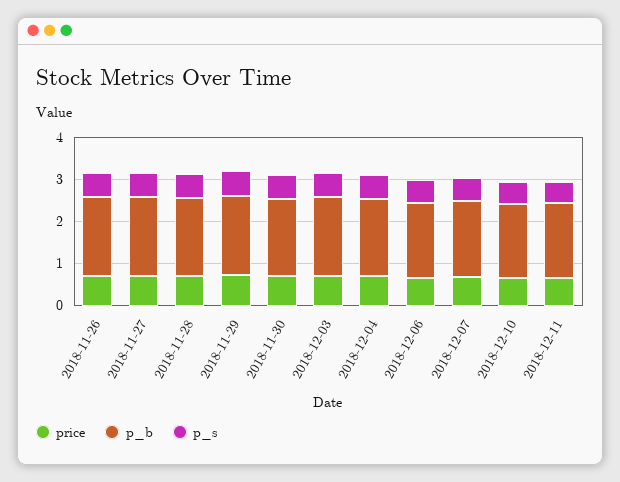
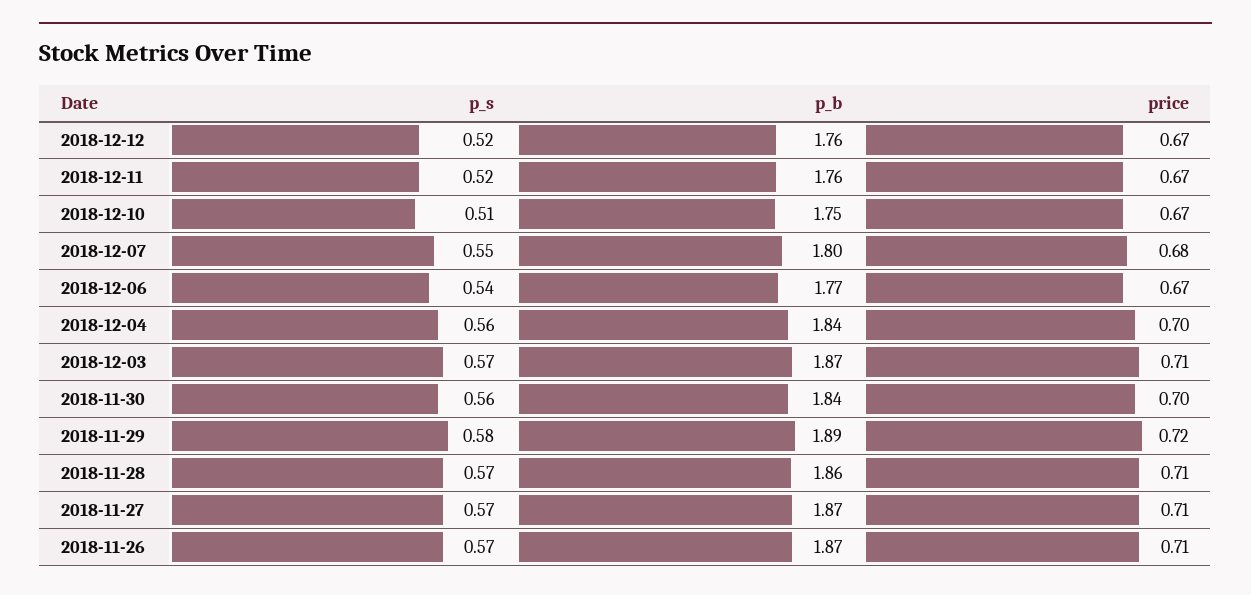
p_s, 2018-12-12: none -> 0.52
p_b, 2018-12-12: none -> 1.76
price, 2018-12-12: none -> 0.67

